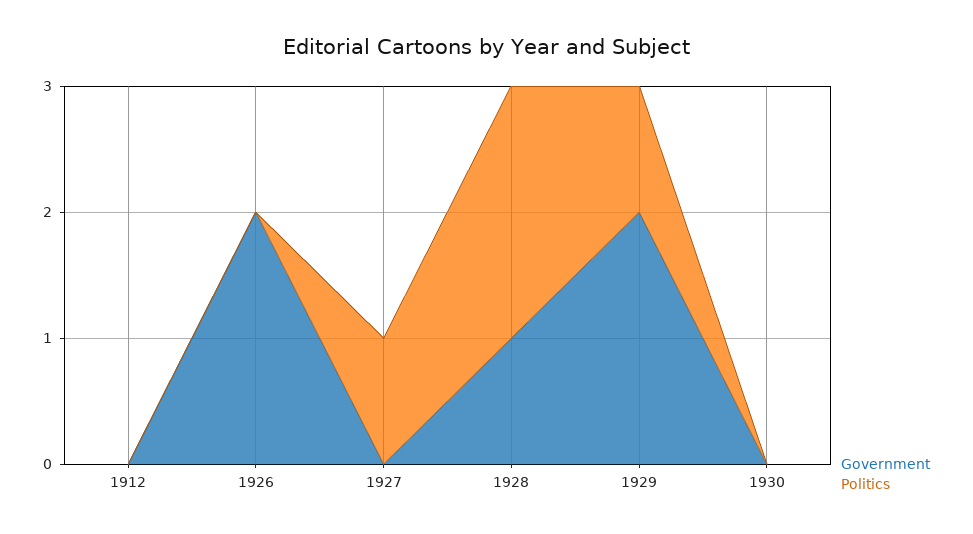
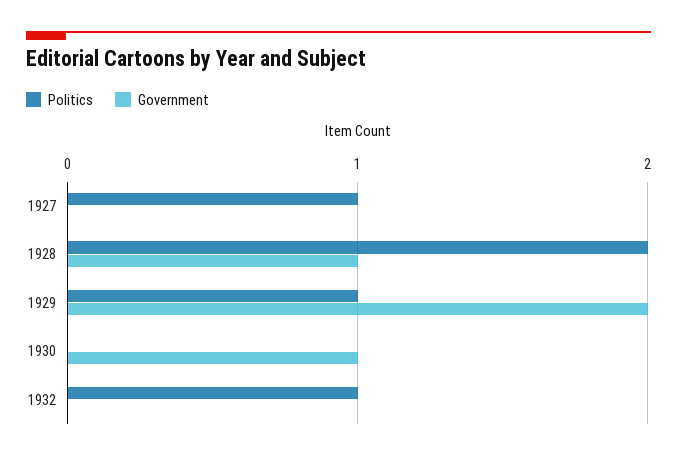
Government, 1912: 0 -> none
Politics, 1912: 0 -> none
Government, 1926: 2 -> none
Politics, 1926: 0 -> none
Government, 1930: 0 -> 1
Politics, 1932: none -> 1
Government, 1932: none -> 0

